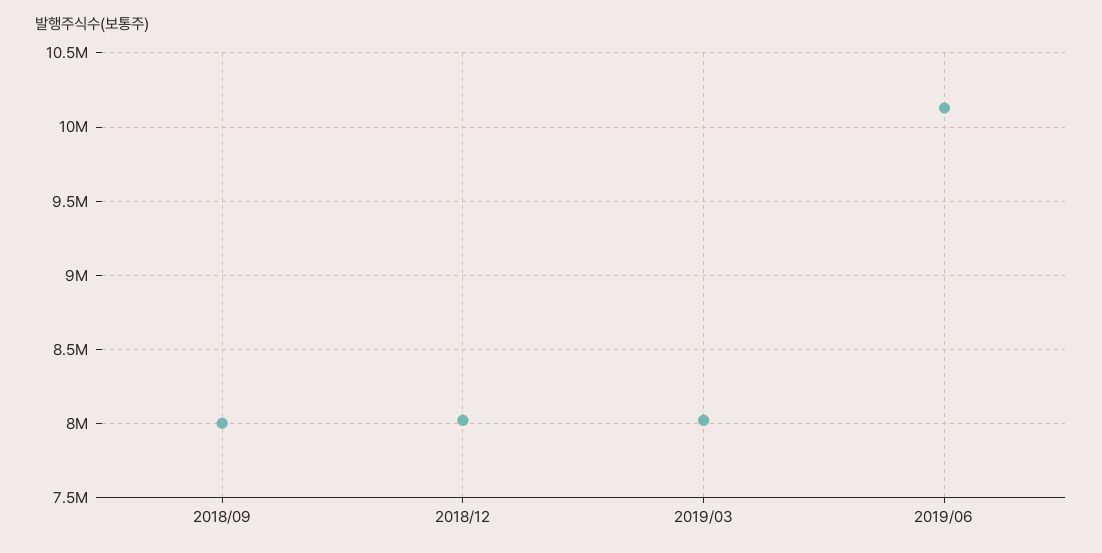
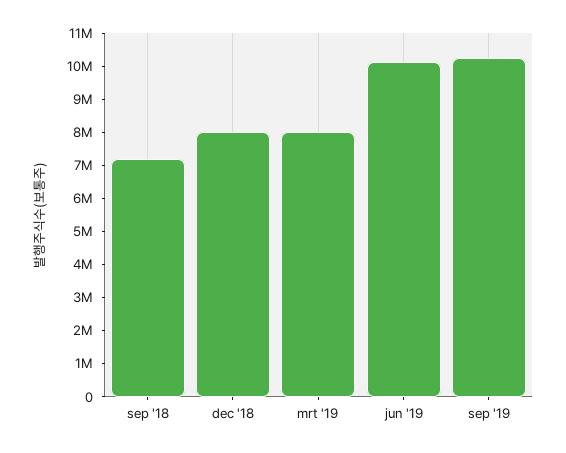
2018/09: 8000000 -> 7250000
sep '19: none -> 10250000

